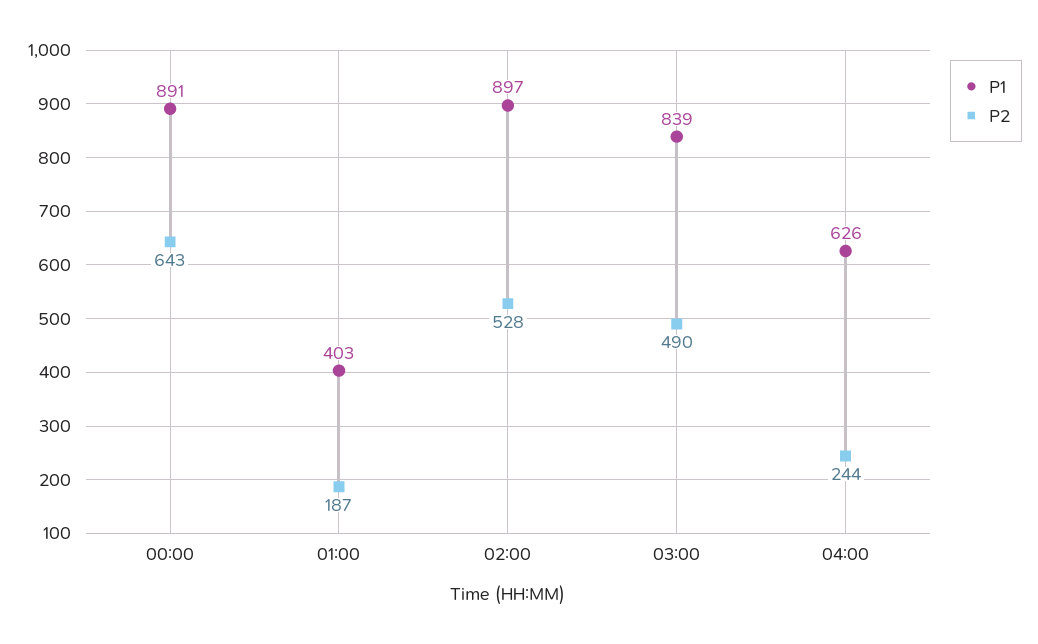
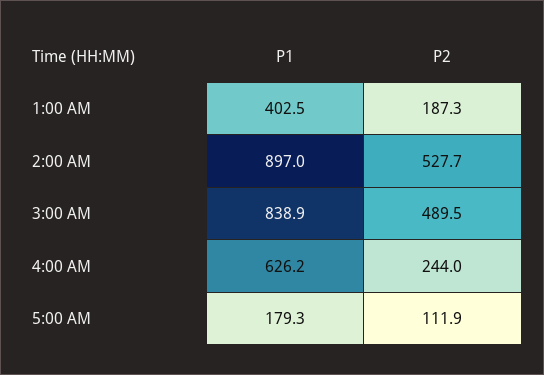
P1, 00:00: 891 -> none
P2, 00:00: 643 -> none
P1, 5:00 AM: none -> 179.3
P2, 5:00 AM: none -> 111.9

